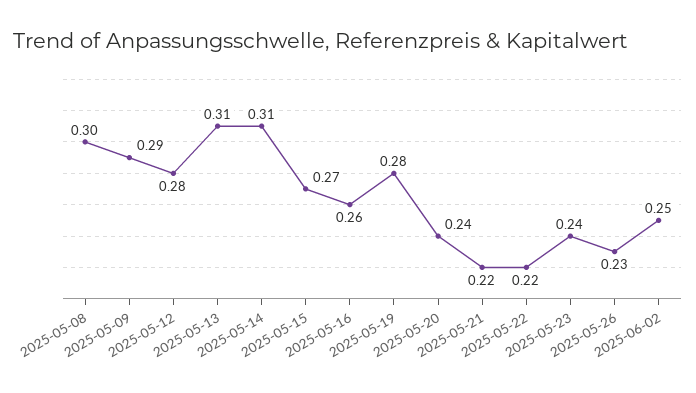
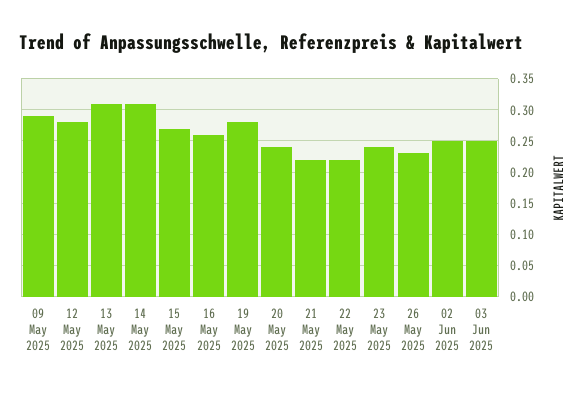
2025-05-08: 0.3 -> none
03 Jun 2025: none -> 0.25

